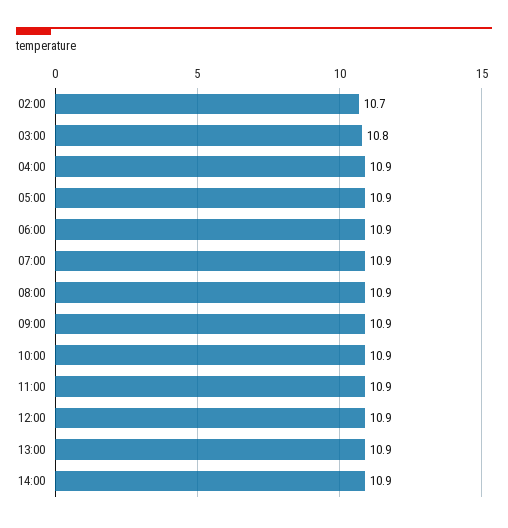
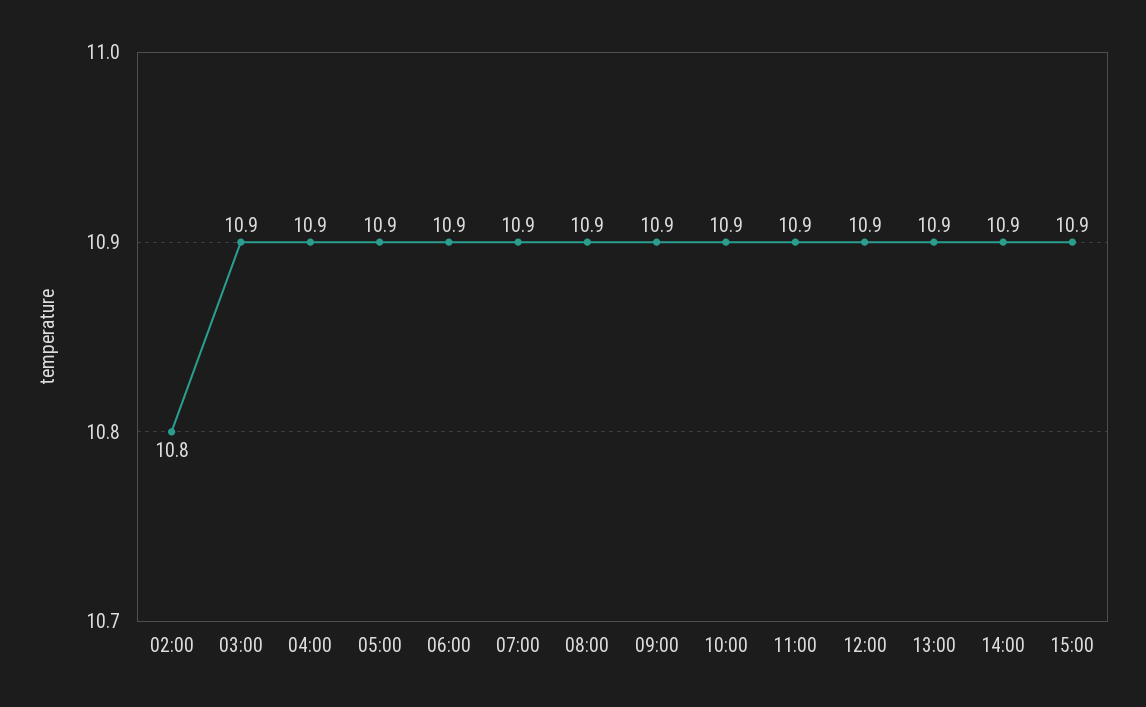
02:00: 10.7 -> 10.8
03:00: 10.8 -> 10.9
15:00: none -> 10.9

